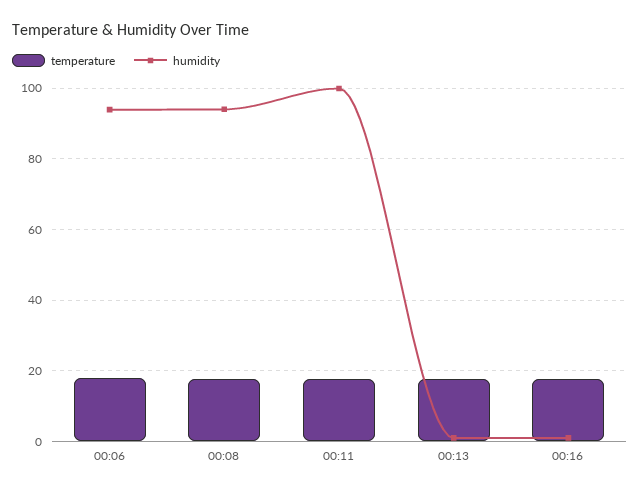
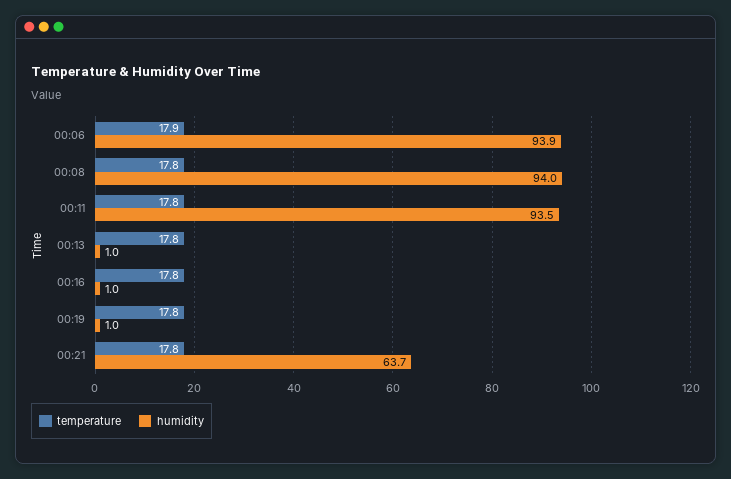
humidity, 00:11: 100 -> 93.5
temperature, 00:19: none -> 17.8
humidity, 00:19: none -> 1
temperature, 00:21: none -> 17.8
humidity, 00:21: none -> 63.7

